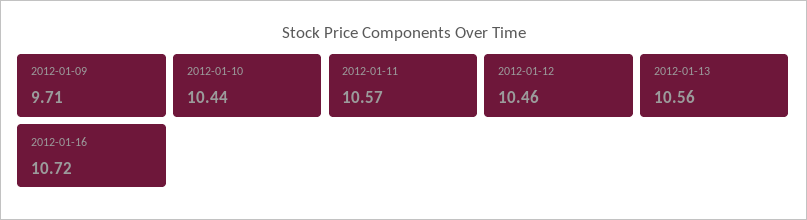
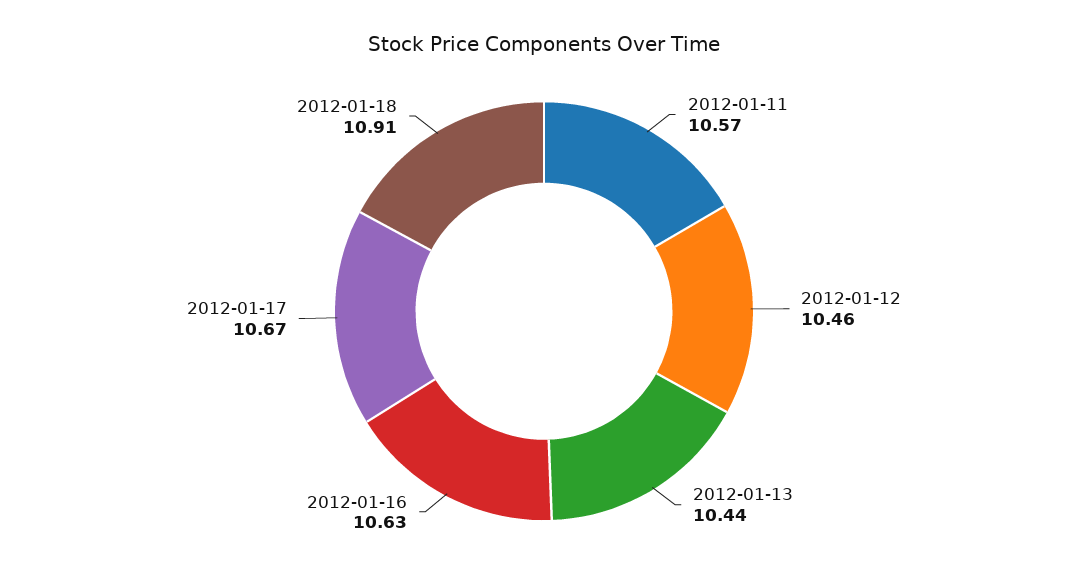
2012-01-09: 9.71 -> none
2012-01-10: 10.44 -> none
2012-01-13: 10.56 -> 10.44
2012-01-16: 10.72 -> 10.63
2012-01-17: none -> 10.67
2012-01-18: none -> 10.91

